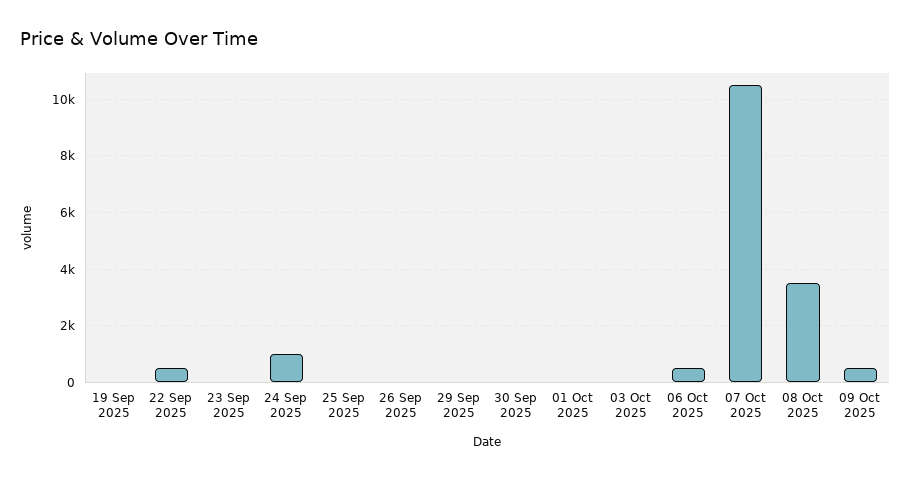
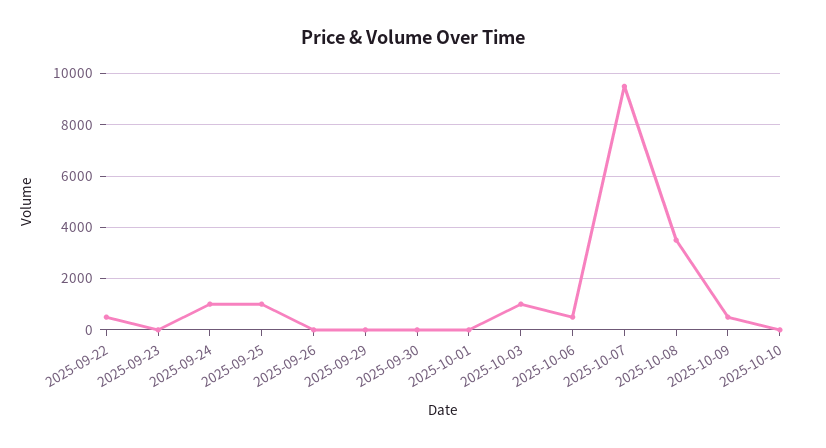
19 Sep 2025: 0 -> none
25 Sep 2025: 0 -> 1000
03 Oct 2025: 0 -> 1000
07 Oct 2025: 10500 -> 9500
2025-10-10: none -> 0

